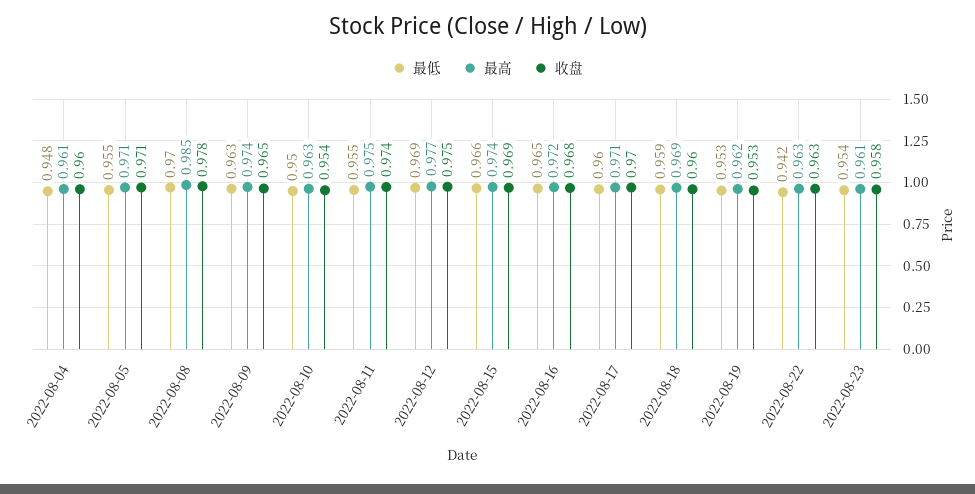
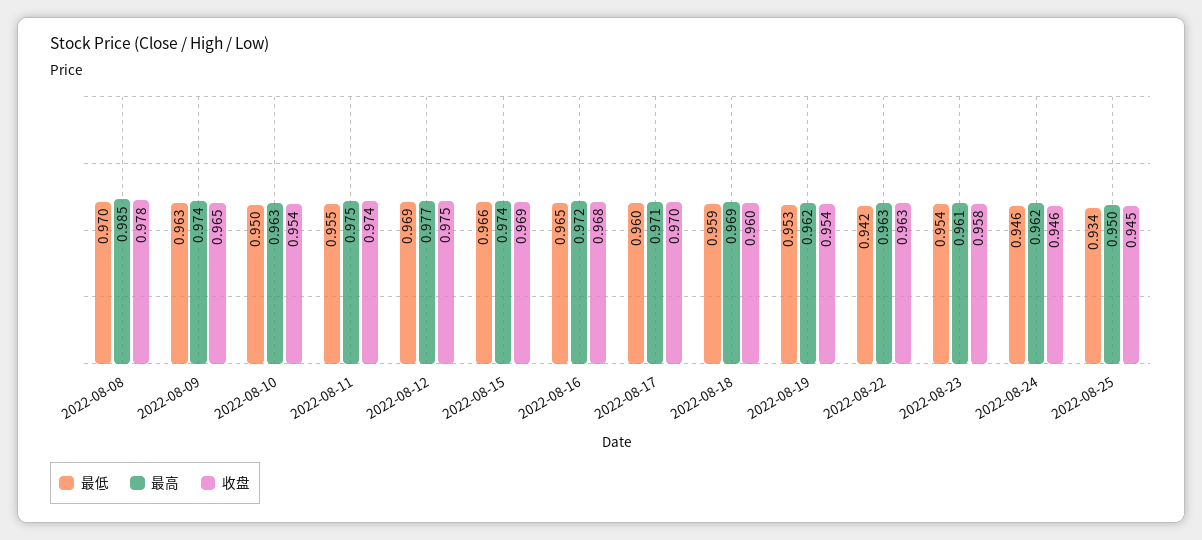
最低, 2022-08-04: 0.948 -> none
最高, 2022-08-04: 0.961 -> none
收盘, 2022-08-04: 0.96 -> none
最低, 2022-08-05: 0.955 -> none
最高, 2022-08-05: 0.971 -> none
收盘, 2022-08-05: 0.971 -> none
收盘, 2022-08-19: 0.953 -> 0.954
最低, 2022-08-24: none -> 0.946
最高, 2022-08-24: none -> 0.962
收盘, 2022-08-24: none -> 0.946
最低, 2022-08-25: none -> 0.934
最高, 2022-08-25: none -> 0.95
收盘, 2022-08-25: none -> 0.945

